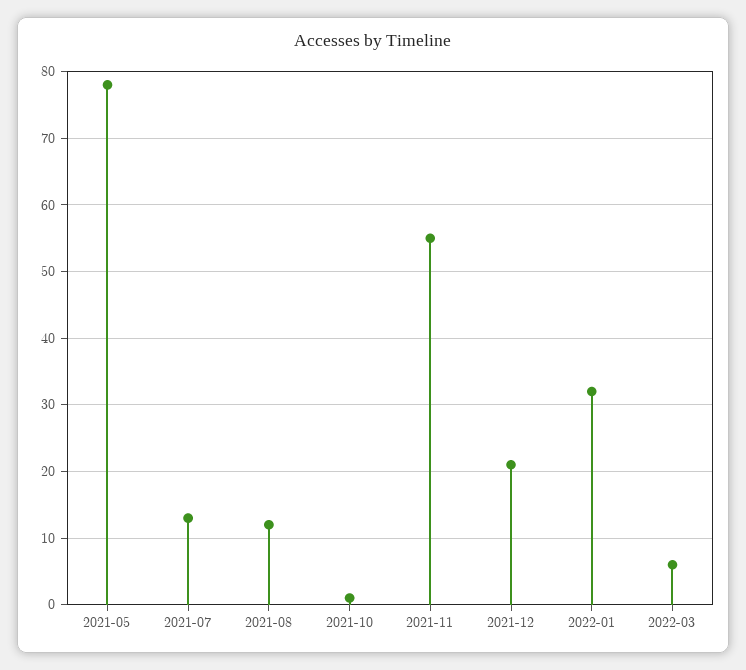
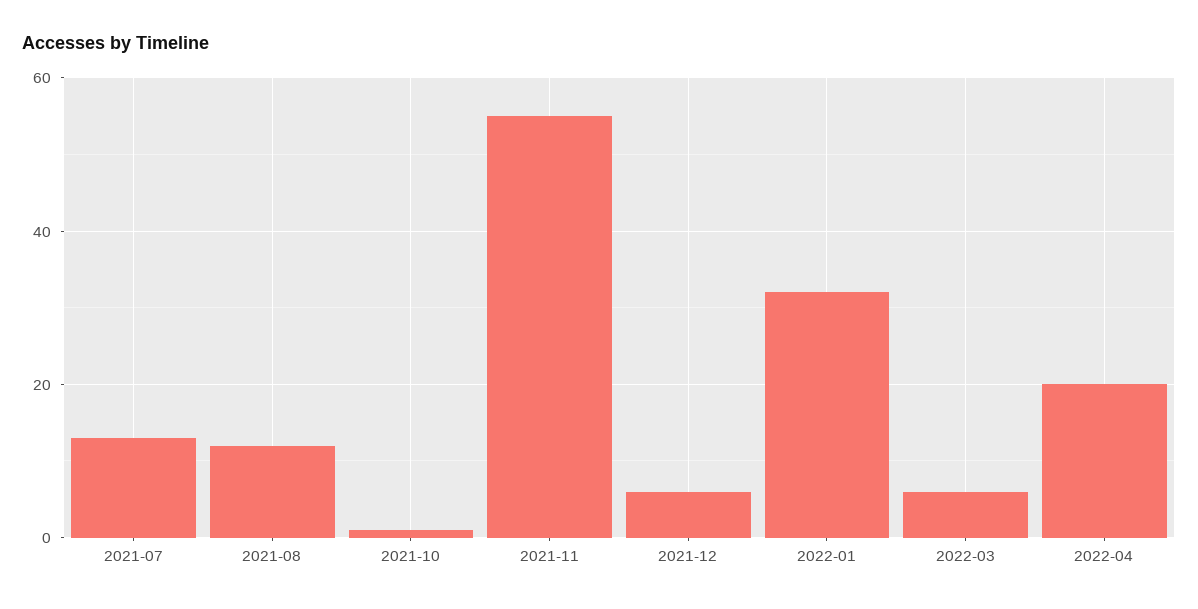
2021-05: 78 -> none
2021-12: 21 -> 5
2022-04: none -> 20

